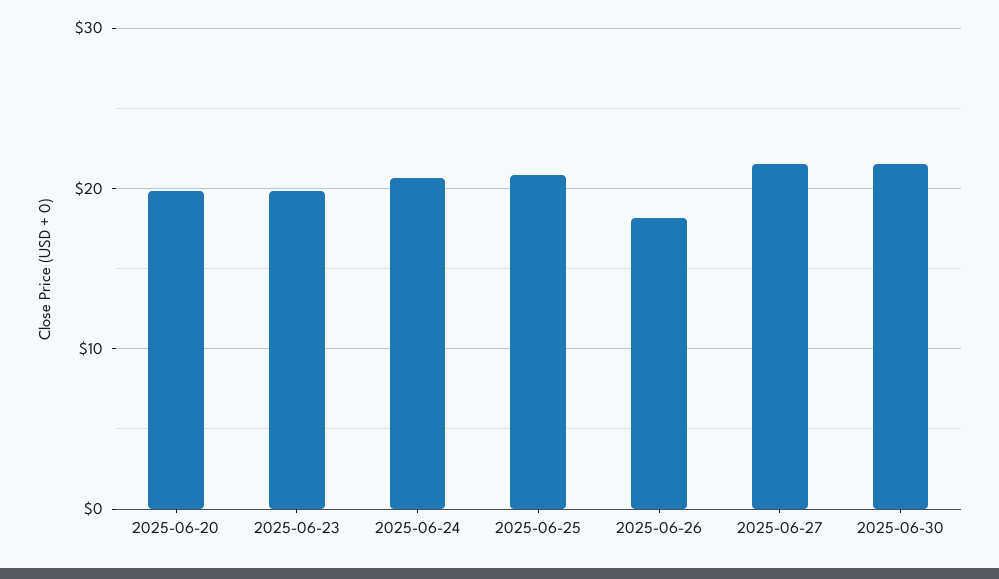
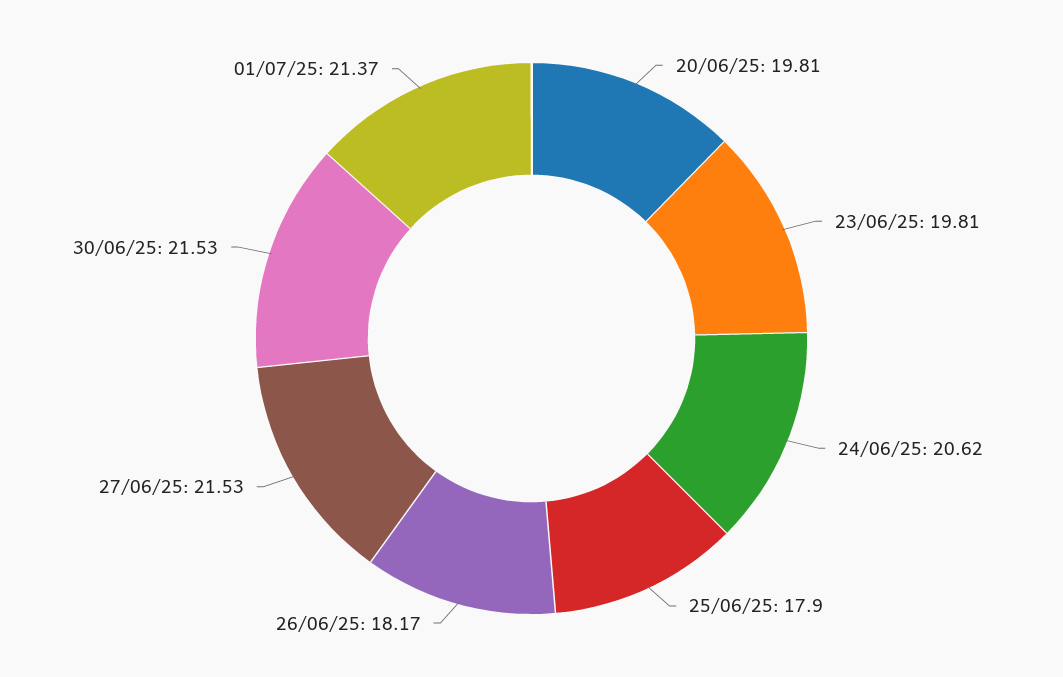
2025-06-25: 21 -> 17.9
01/07/25: none -> 21.37

